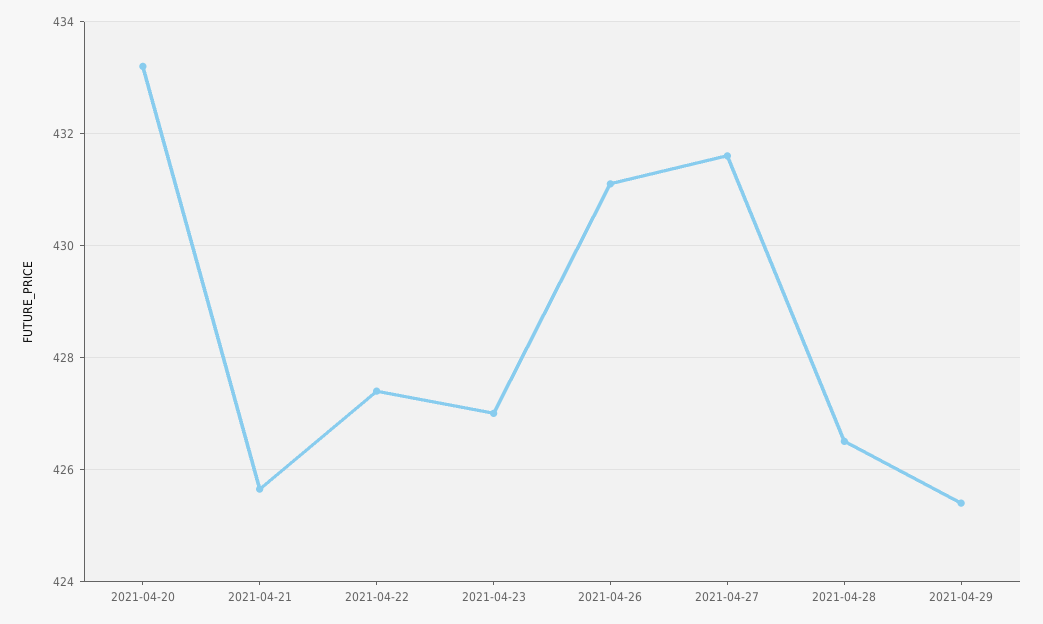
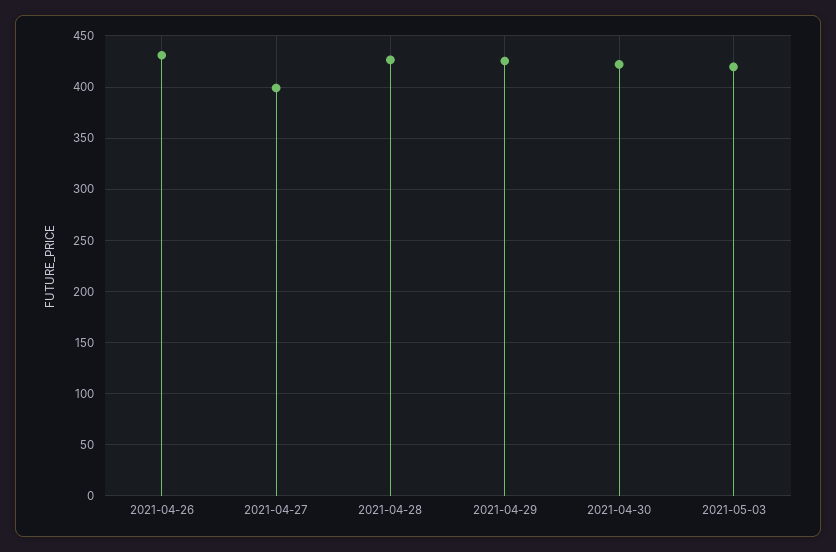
2021-04-20: 433.2 -> none
2021-04-21: 425.6 -> none
2021-04-22: 427.4 -> none
2021-04-23: 427 -> none
2021-04-27: 431.6 -> 400
2021-04-30: none -> 420
2021-05-03: none -> 420

